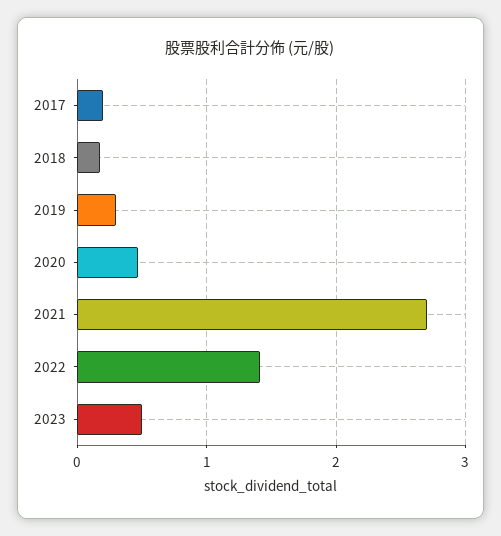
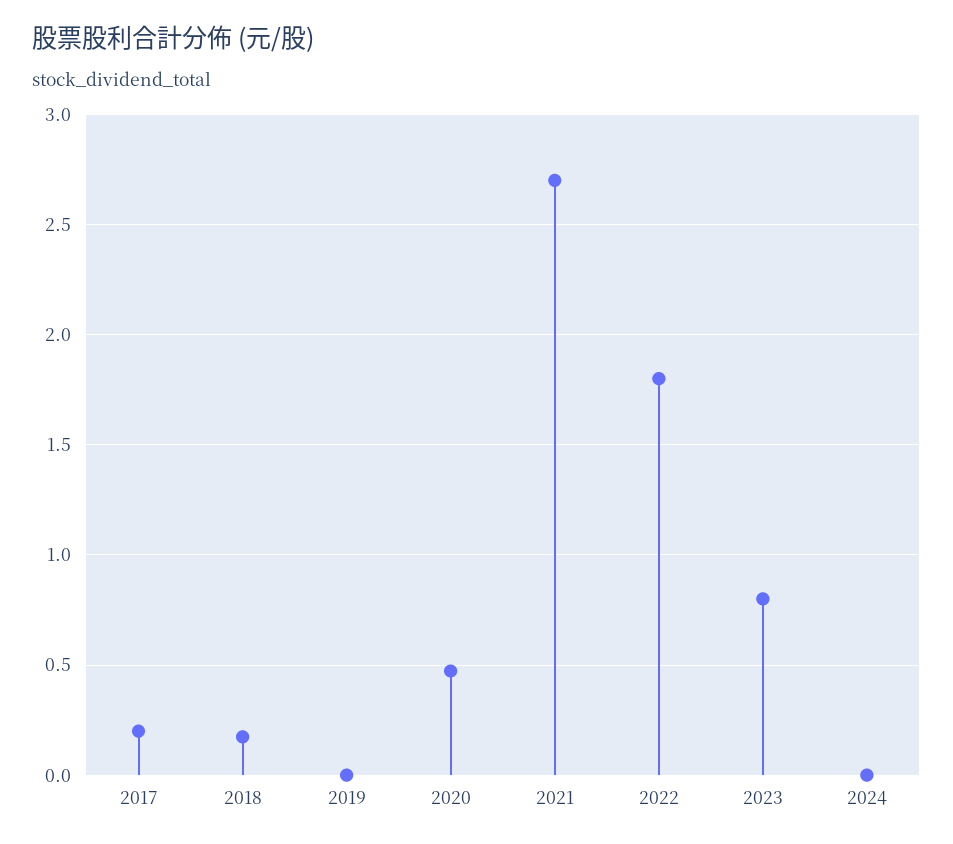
2019: 0.3 -> 0
2022: 1.4 -> 1.8
2023: 0.5 -> 0.8
2024: none -> 0

